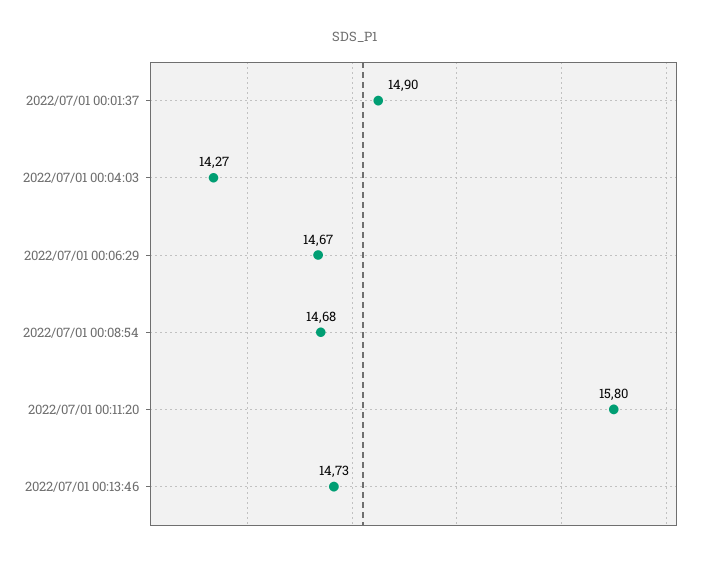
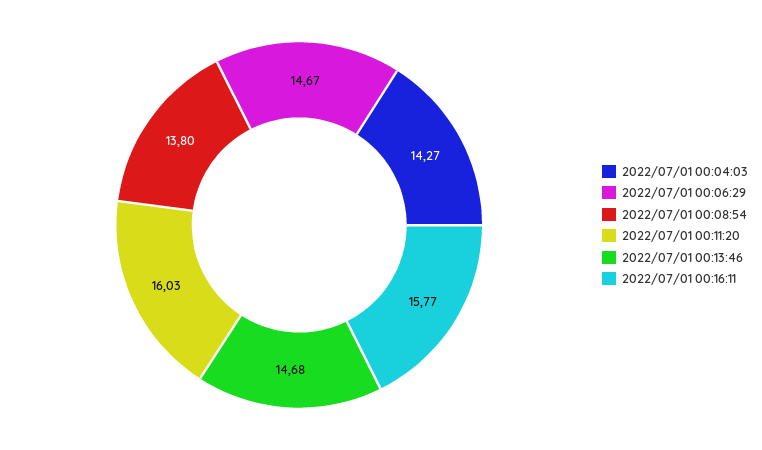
2022/07/01 00:01:37: 14.9 -> none
2022/07/01 00:08:54: 14.68 -> 13.8
2022/07/01 00:11:20: 15.8 -> 16.03
2022/07/01 00:13:46: 14.73 -> 14.68
2022/07/01 00:16:11: none -> 15.77

